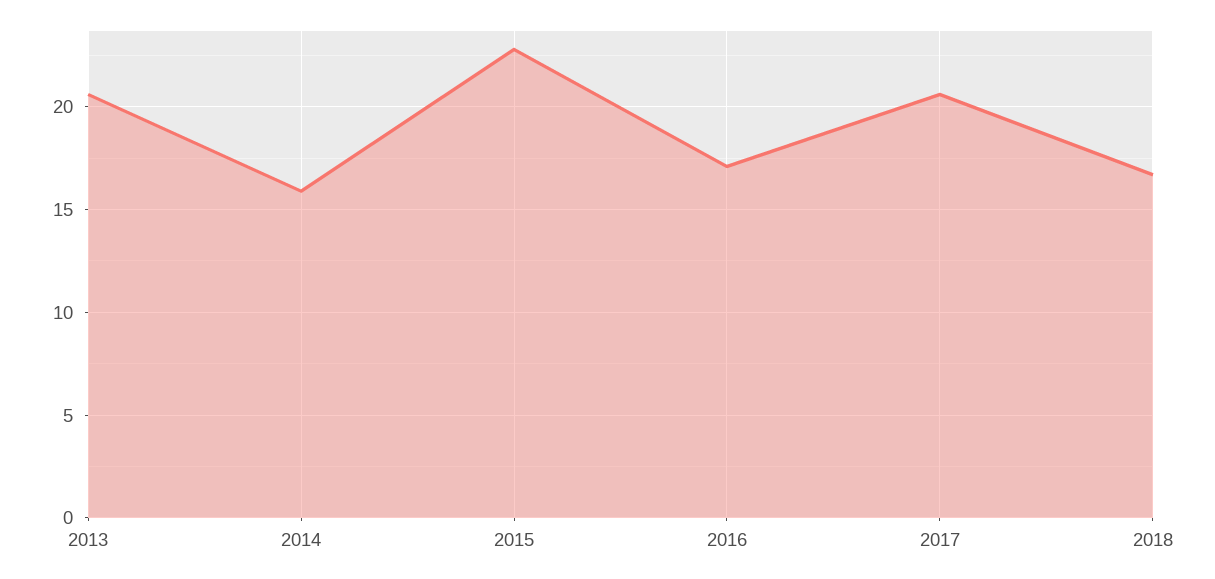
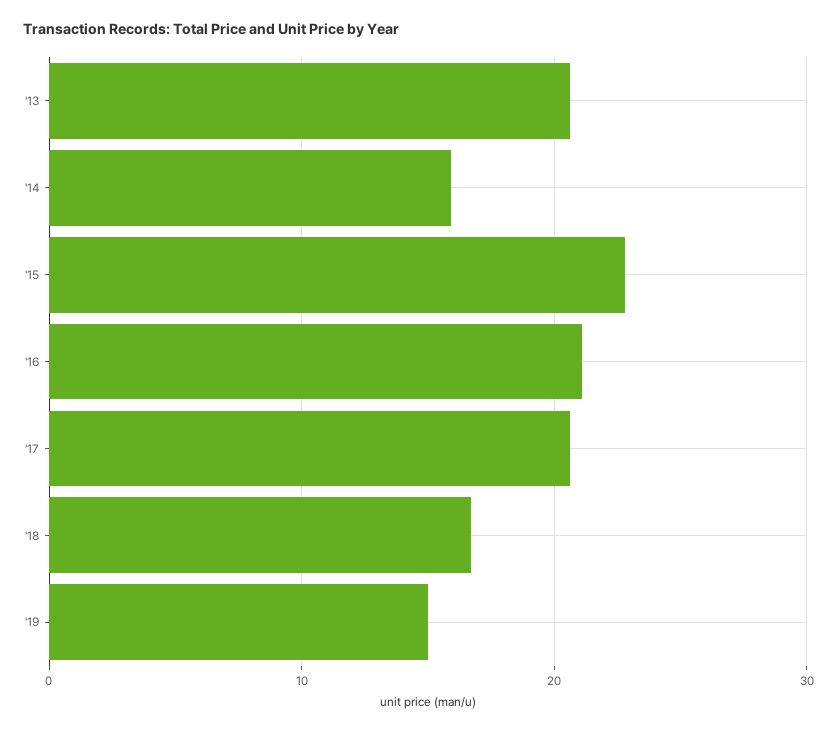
2016: 17 -> 21
'19: none -> 15

